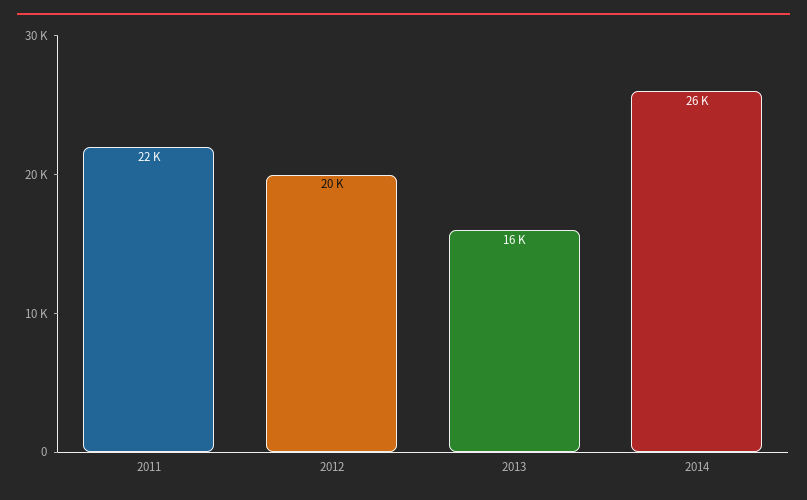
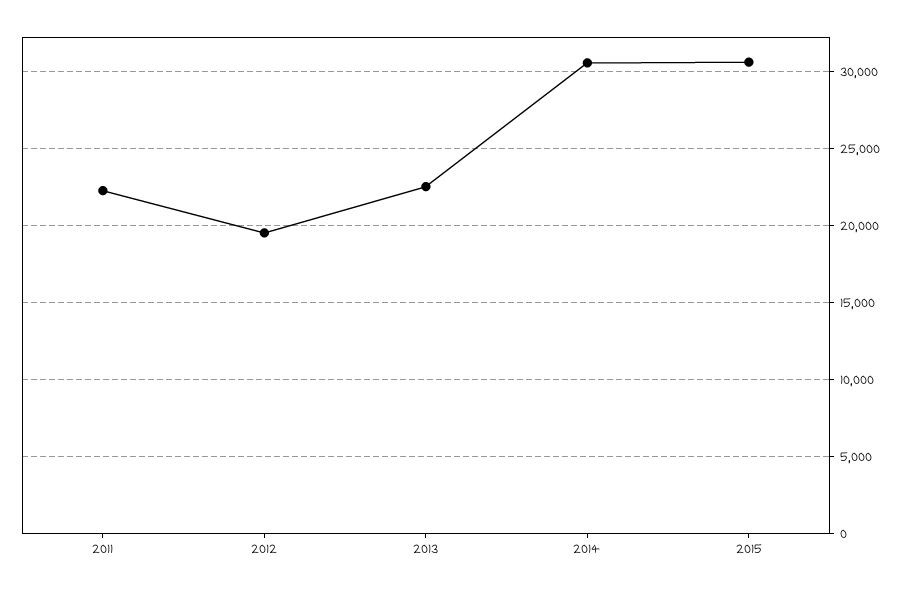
2013: 16000 -> 22500
2014: 26000 -> 30500
2015: none -> 30500

